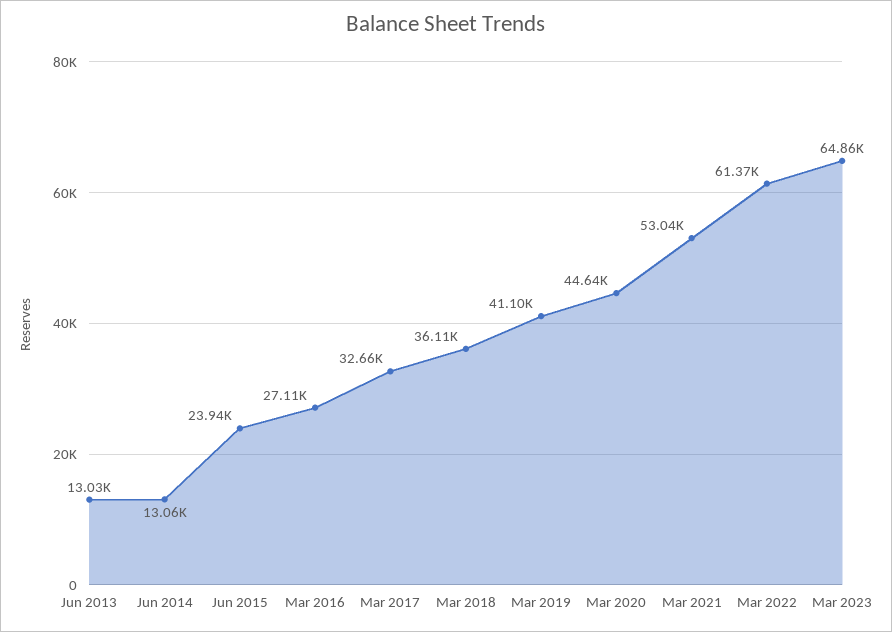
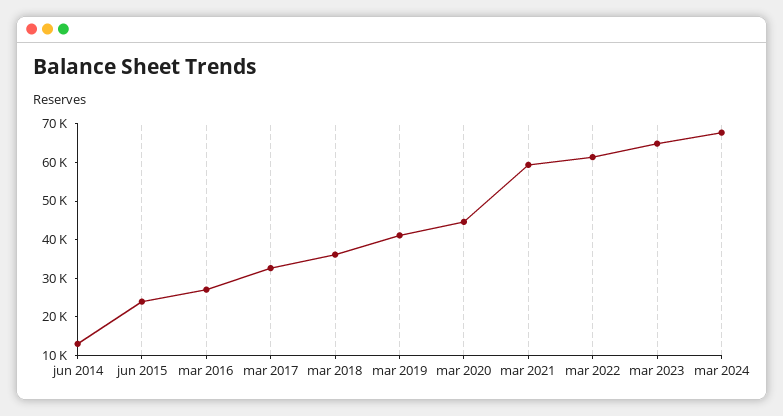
Jun 2013: 13030 -> none
Mar 2021: 53040 -> 60000
mar 2024: none -> 67500

